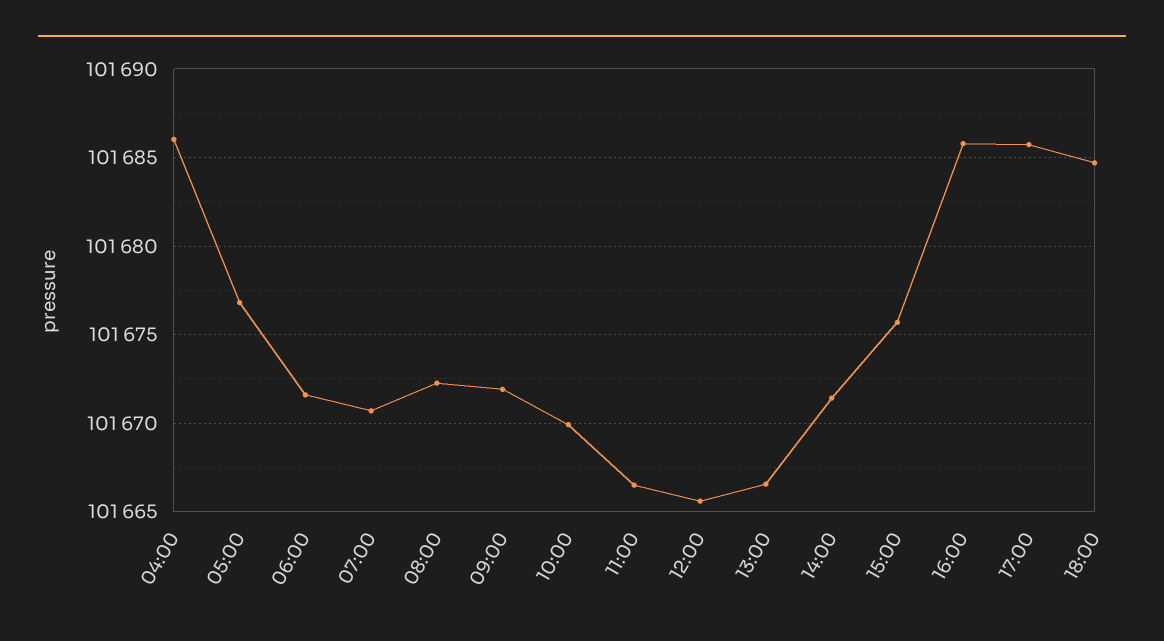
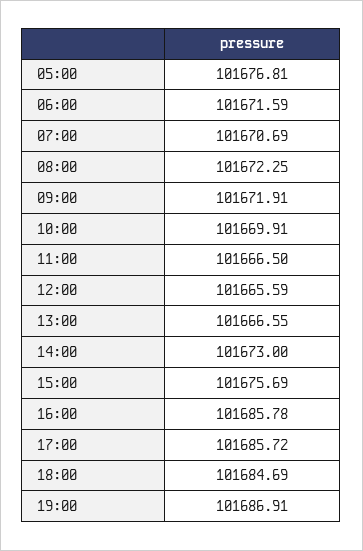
04:00: 101686 -> none
14:00: 101671.5 -> 101673
19:00: none -> 101686.91

